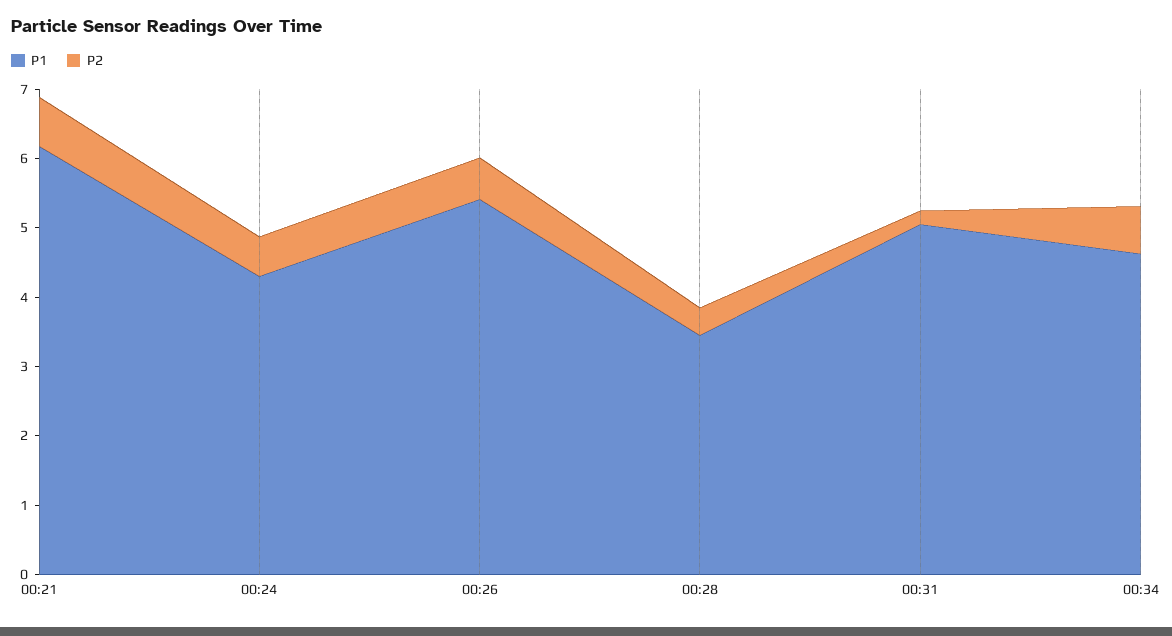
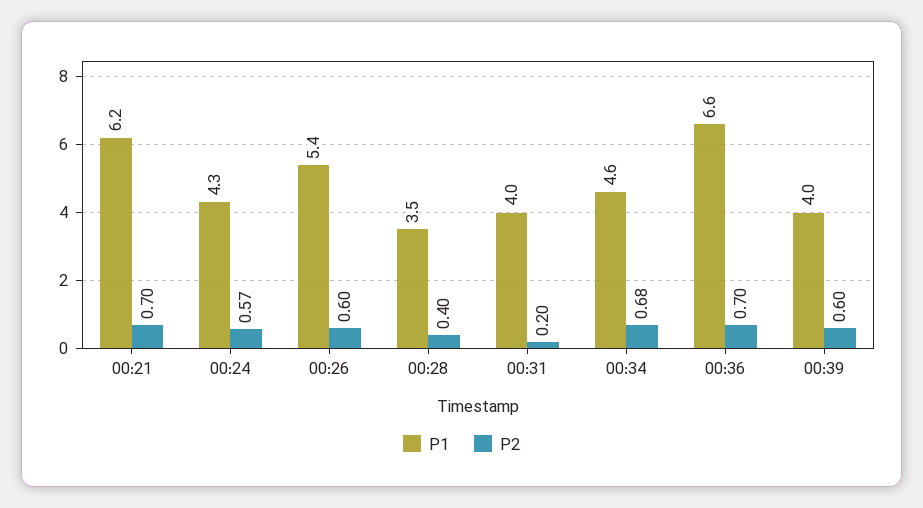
P1, 00:31: 5 -> 4
P1, 00:36: none -> 6.6
P2, 00:36: none -> 0.7
P1, 00:39: none -> 4
P2, 00:39: none -> 0.6

